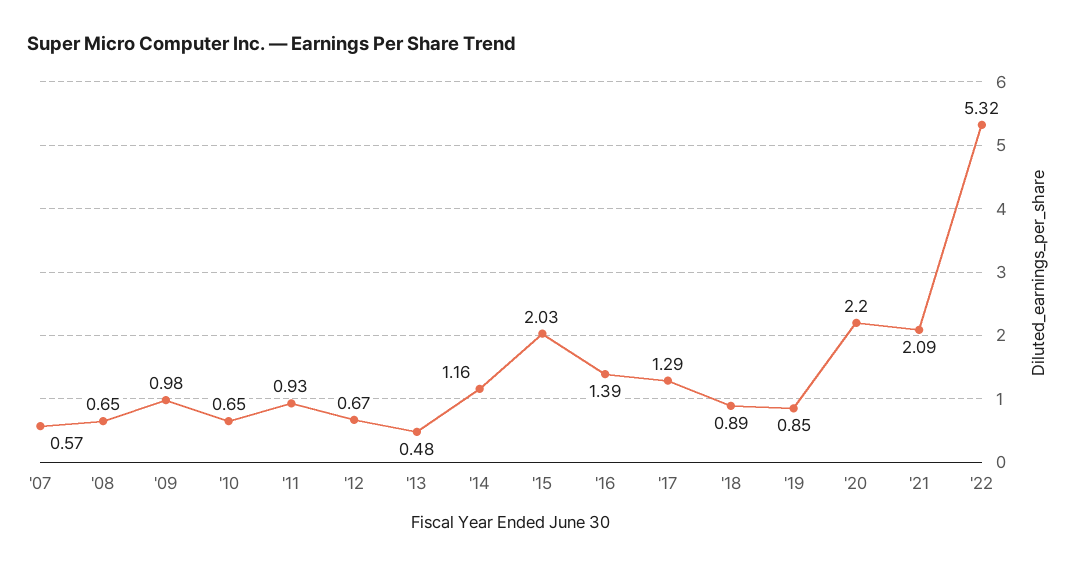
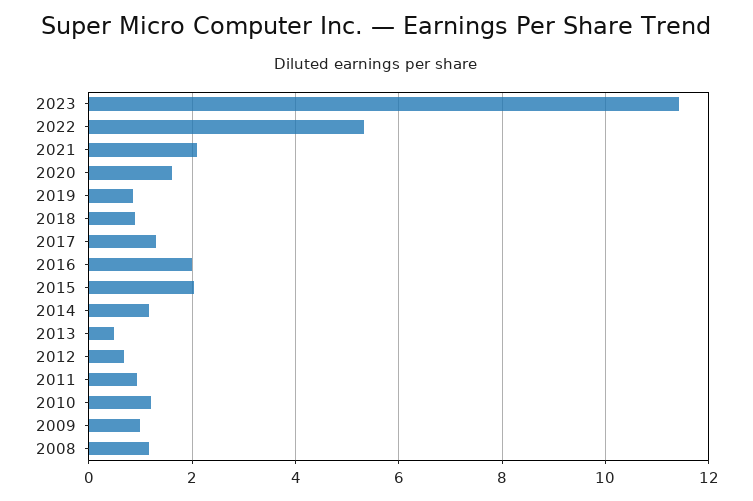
'07: 0.57 -> none
'08: 0.65 -> 1.2
'10: 0.65 -> 1.2
'16: 1.39 -> 2
'20: 2.2 -> 1.6
2023: none -> 11.4

